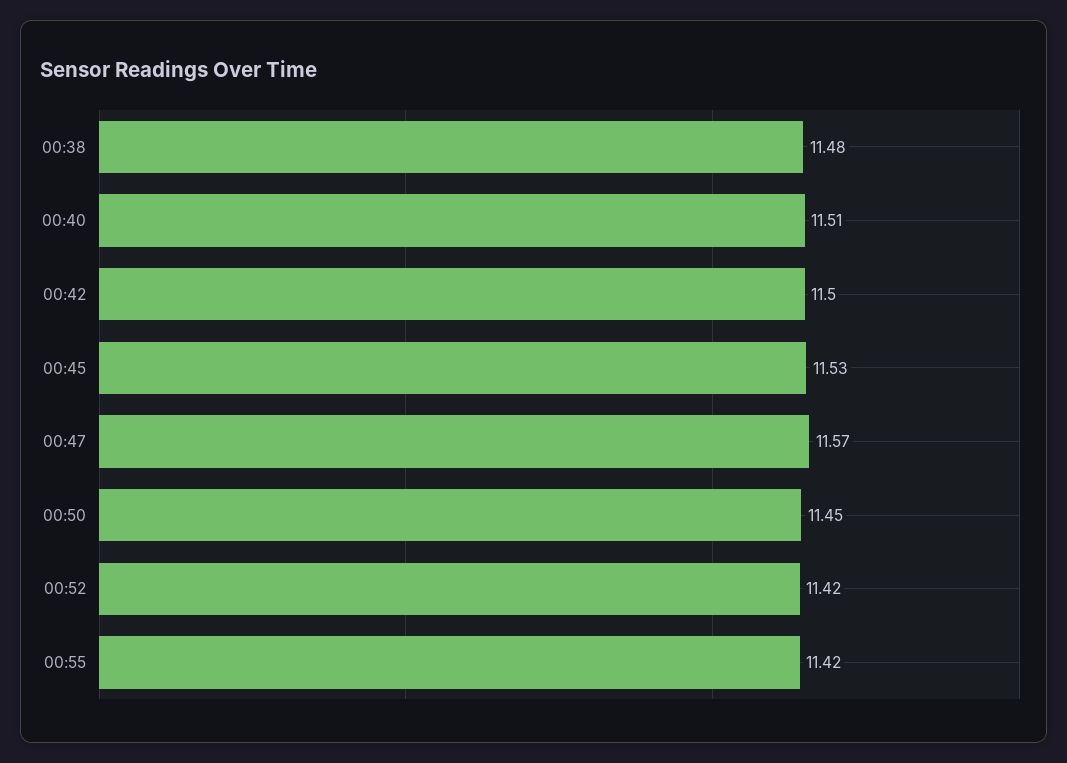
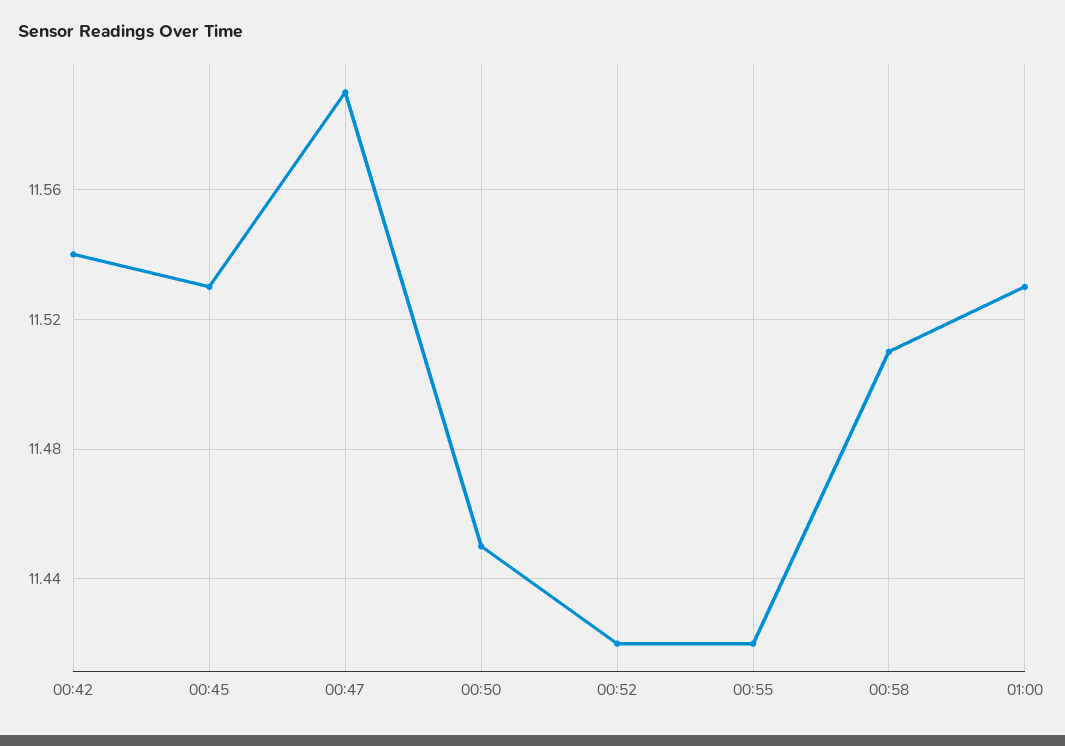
00:38: 11.48 -> none
00:40: 11.51 -> none
00:42: 11.5 -> 11.54
00:47: 11.57 -> 11.59
00:58: none -> 11.51
01:00: none -> 11.53

